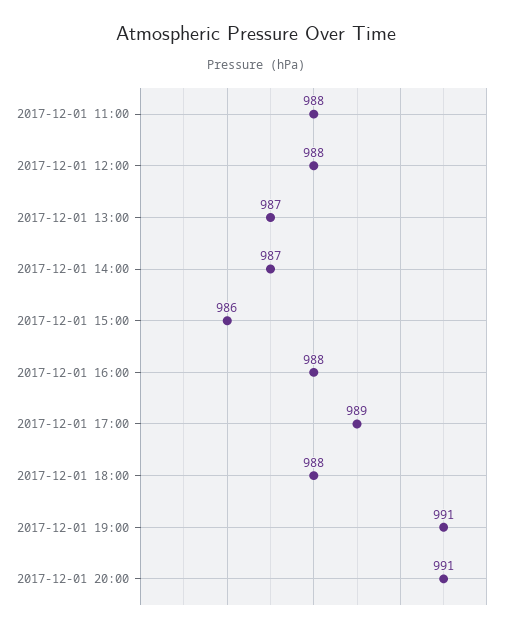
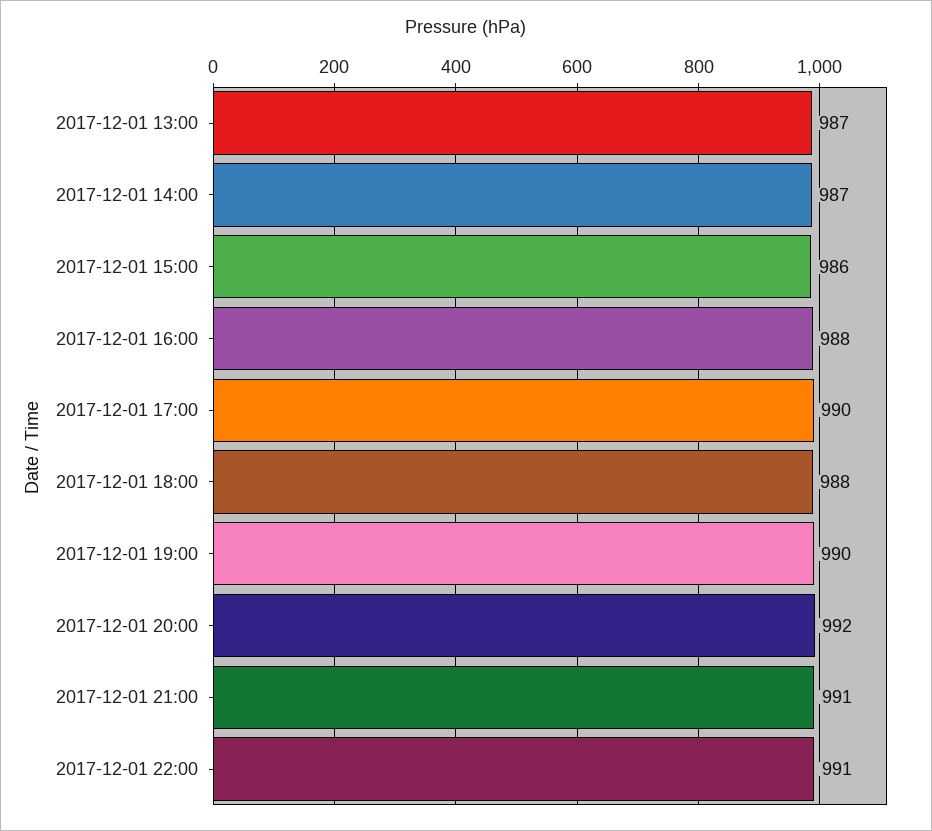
2017-12-01 11:00: 988 -> none
2017-12-01 12:00: 988 -> none
2017-12-01 17:00: 989 -> 990
2017-12-01 19:00: 991 -> 990
2017-12-01 20:00: 991 -> 992
2017-12-01 21:00: none -> 991
2017-12-01 22:00: none -> 991

